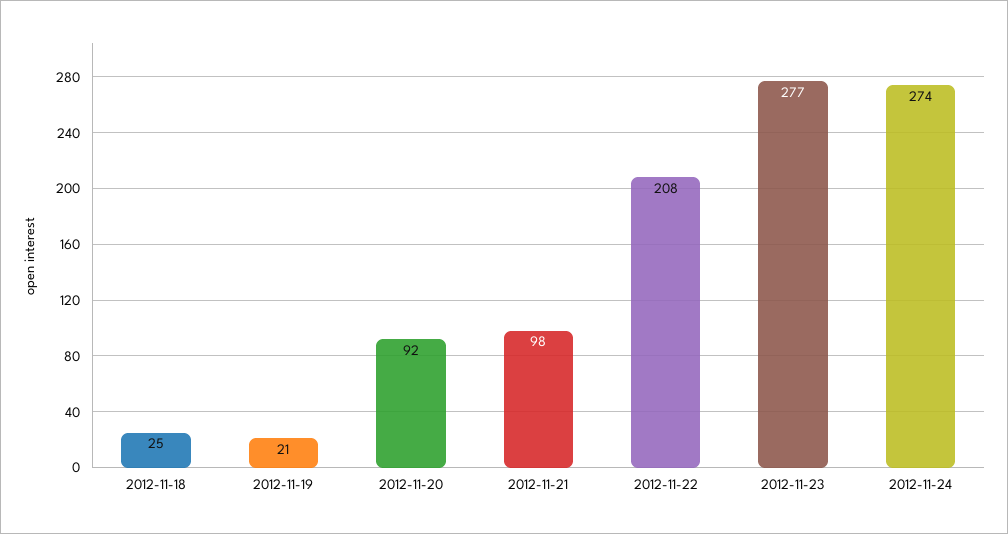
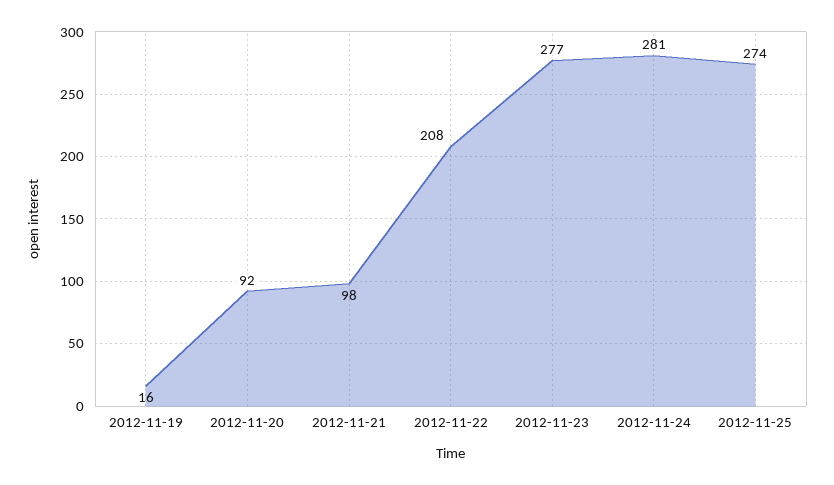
2012-11-18: 25 -> none
2012-11-19: 21 -> 16
2012-11-24: 274 -> 281
2012-11-25: none -> 274

